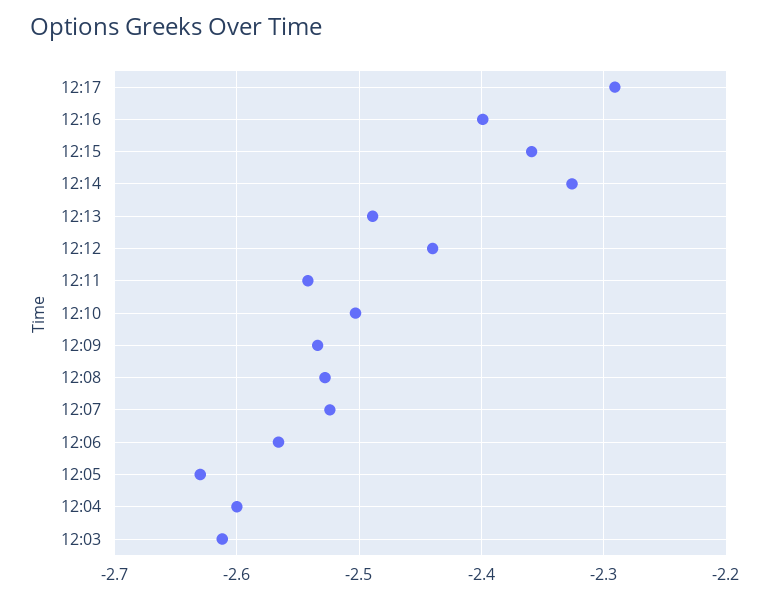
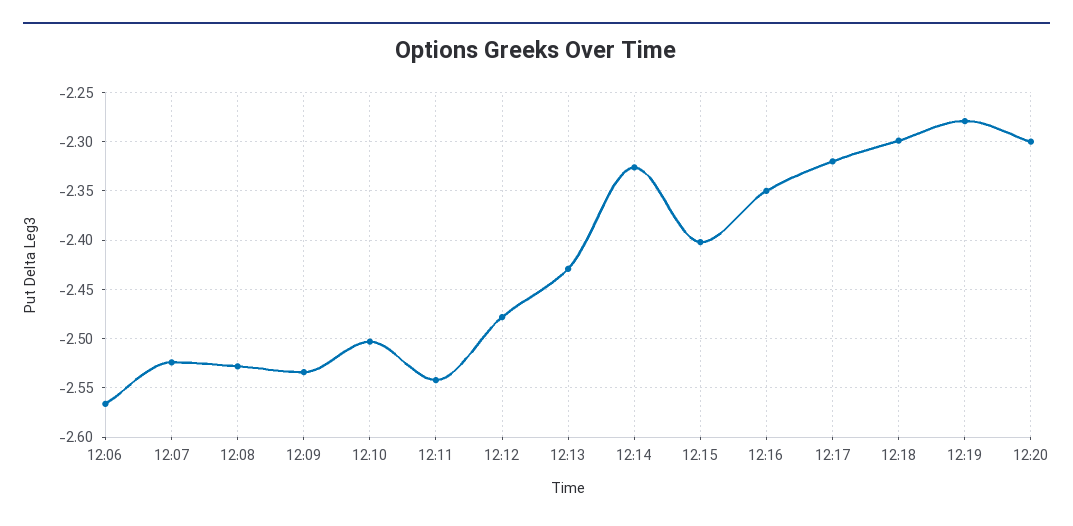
12:17: -2.29 -> -2.32
12:16: -2.4 -> -2.35
12:15: -2.36 -> -2.4
12:13: -2.49 -> -2.43
12:12: -2.44 -> -2.48
12:05: -2.63 -> none
12:04: -2.6 -> none
12:03: -2.61 -> none
12:18: none -> -2.3
12:19: none -> -2.28
12:20: none -> -2.3

